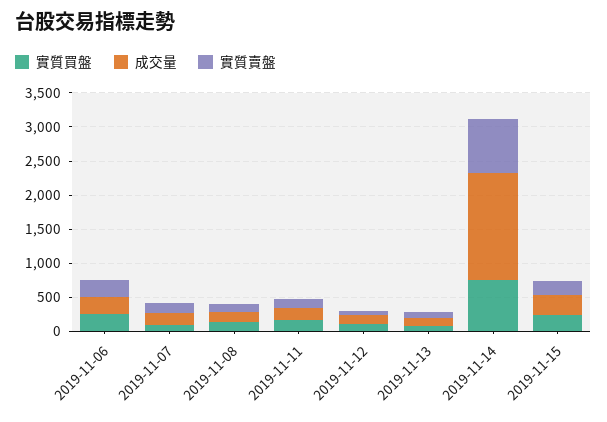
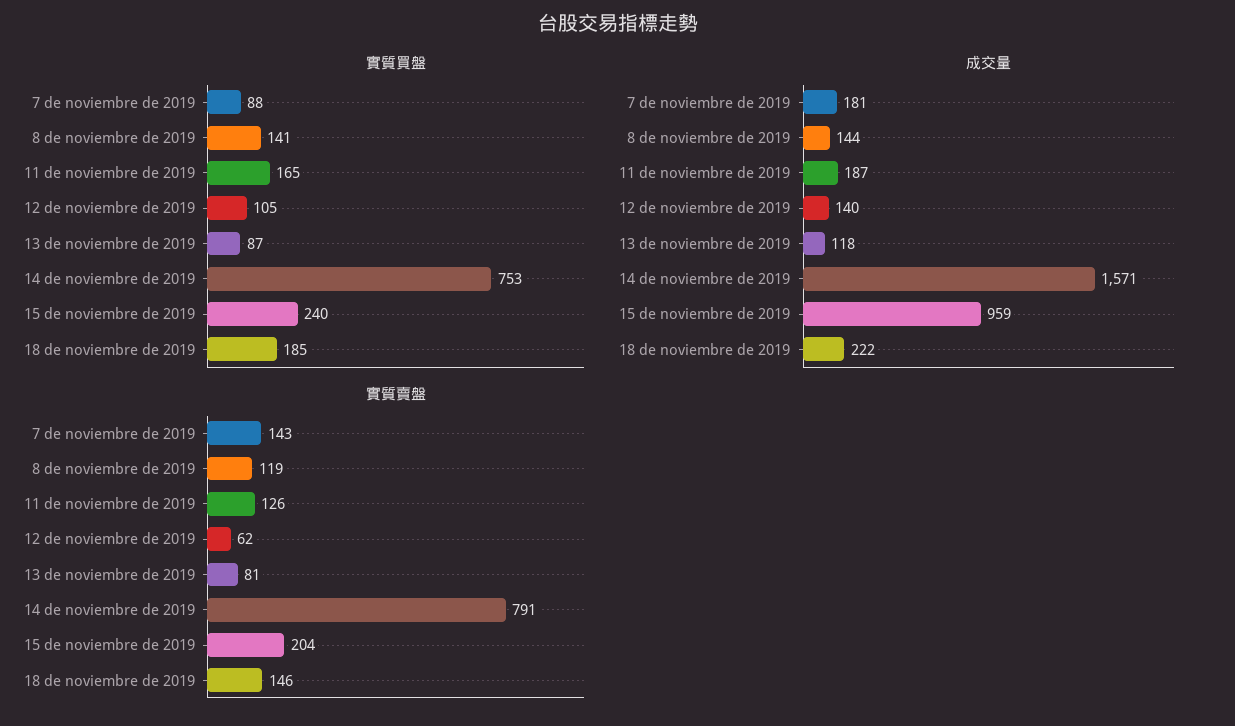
實質買盤, 2019-11-06: 250 -> none
成交量, 2019-11-06: 250 -> none
實質賣盤, 2019-11-06: 250 -> none
成交量, 2019-11-15: 250 -> 959
實質買盤, 18 de noviembre de 2019: none -> 185
成交量, 18 de noviembre de 2019: none -> 222
實質賣盤, 18 de noviembre de 2019: none -> 146

